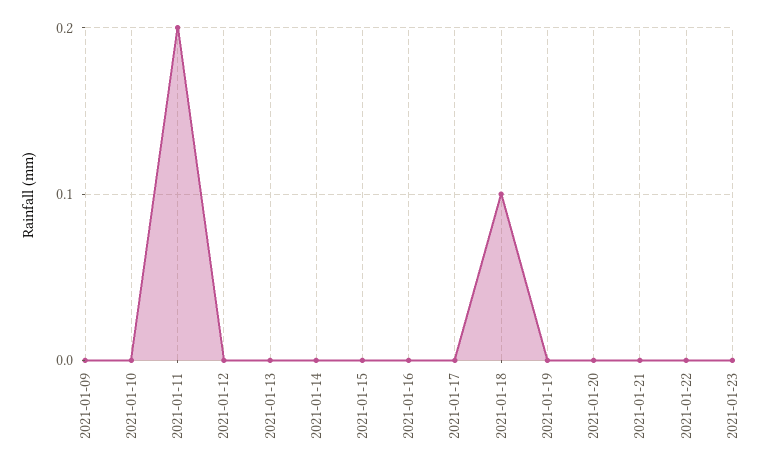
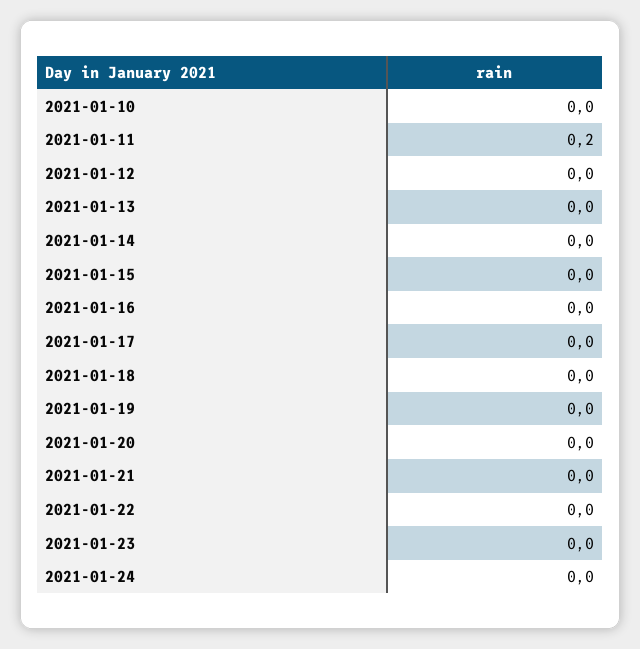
2021-01-09: 0 -> none
2021-01-18: 0.1 -> 0
2021-01-24: none -> 0

